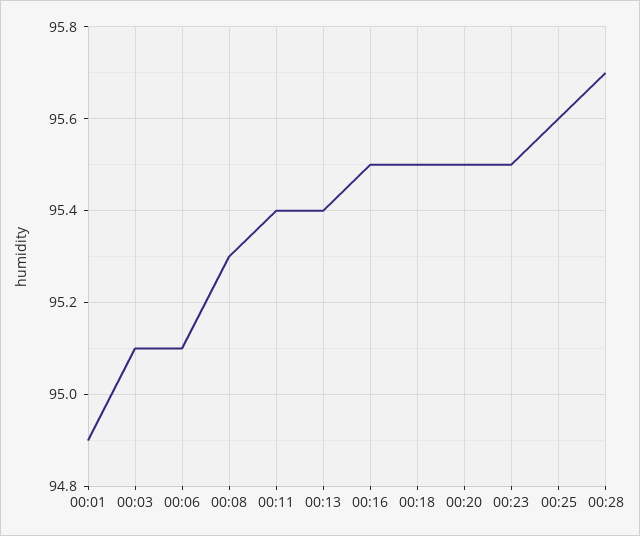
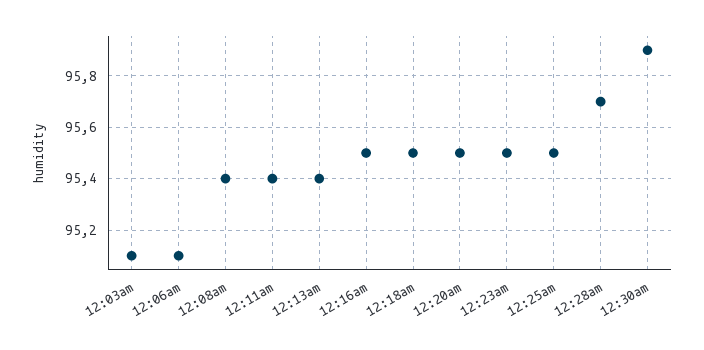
00:01: 94.9 -> none
00:08: 95.3 -> 95.4
00:25: 95.6 -> 95.5
12:30am: none -> 95.9

